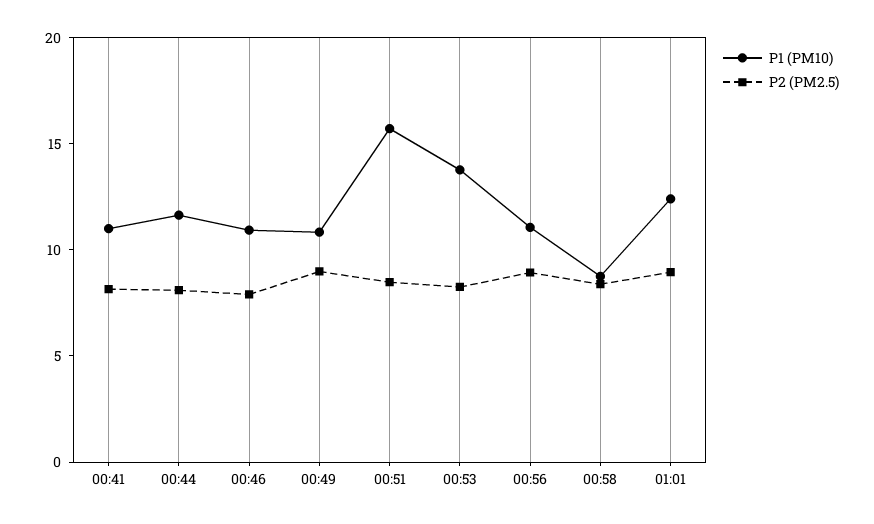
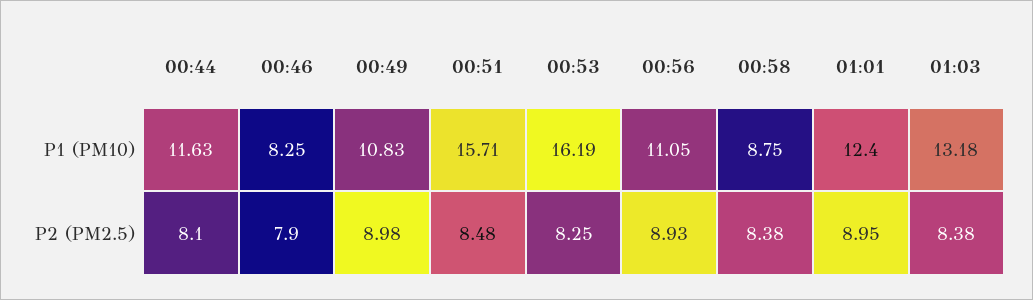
P1 (PM10), 00:41: 11 -> none
P2 (PM2.5), 00:41: 8 -> none
P1 (PM10), 00:46: 11 -> 8.25
P1 (PM10), 00:53: 14 -> 16.19
P1 (PM10), 01:03: none -> 13.18
P2 (PM2.5), 01:03: none -> 8.38

